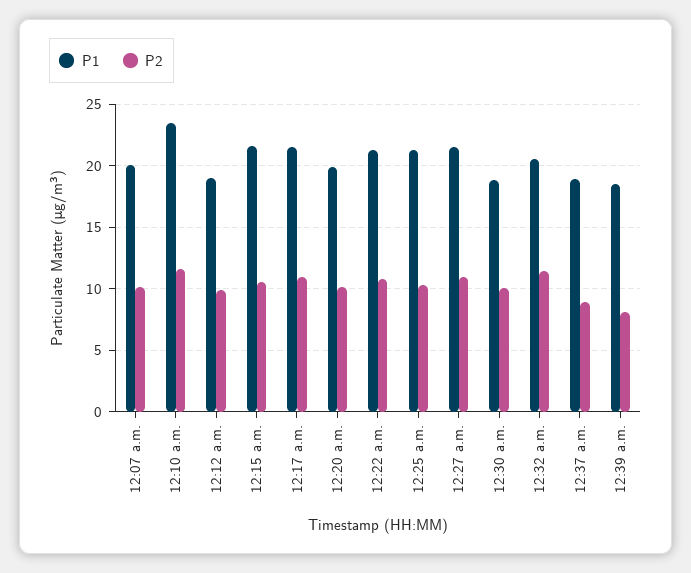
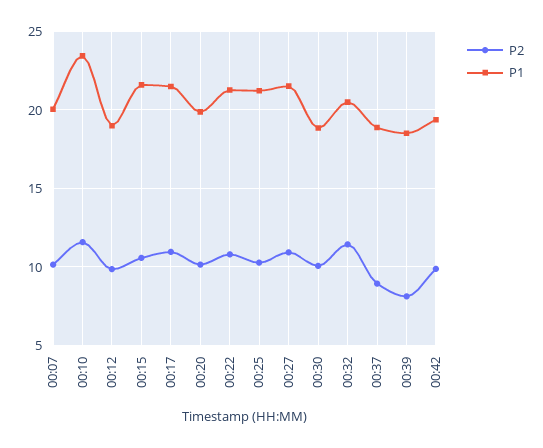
P2, 00:42: none -> 10
P1, 00:42: none -> 19.5

